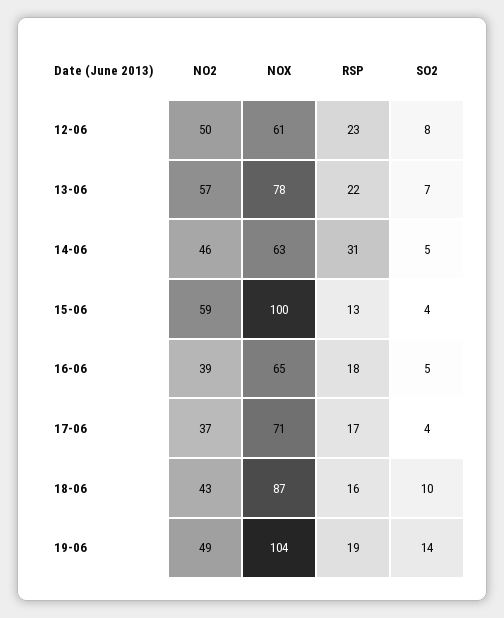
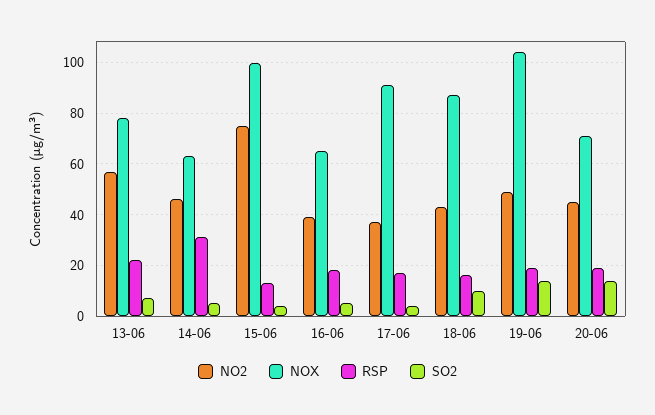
NO2, 12-06: 50 -> none
NOX, 12-06: 61 -> none
RSP, 12-06: 23 -> none
SO2, 12-06: 8 -> none
NO2, 15-06: 59 -> 75
NOX, 17-06: 71 -> 90
NO2, 20-06: none -> 45
NOX, 20-06: none -> 70
RSP, 20-06: none -> 20
SO2, 20-06: none -> 15

